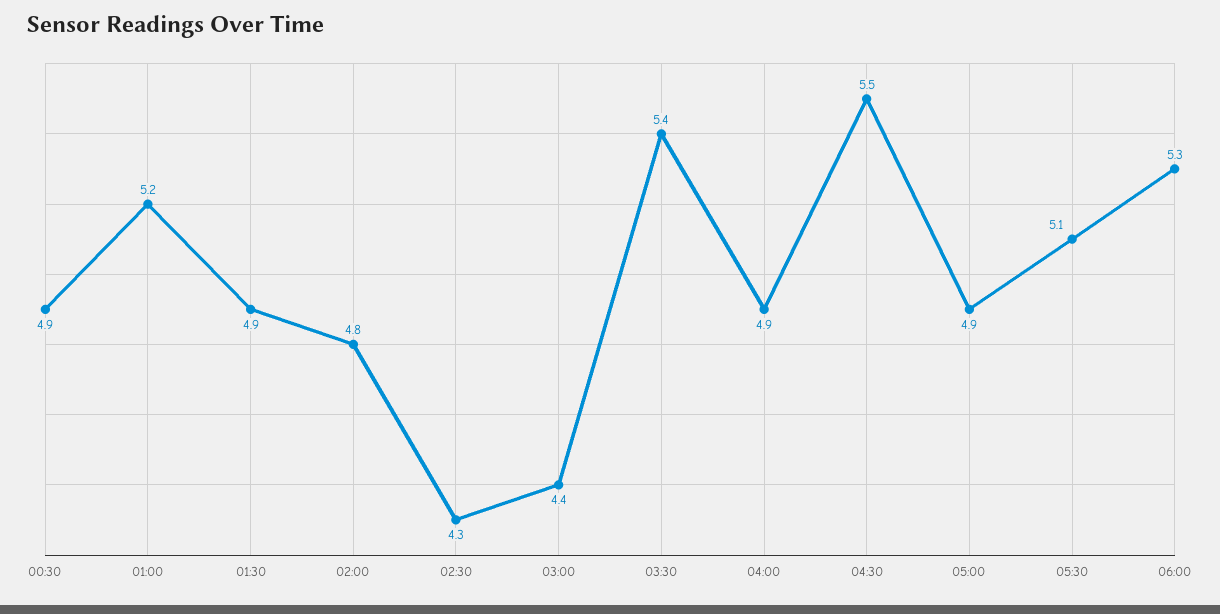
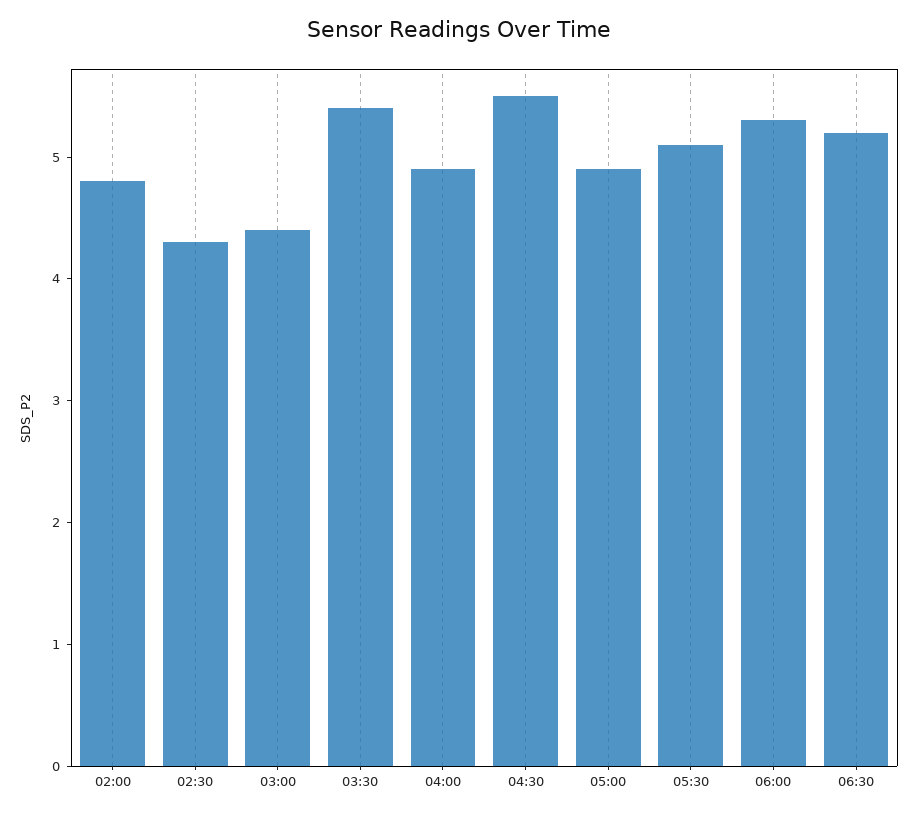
00:30: 4.9 -> none
01:00: 5.2 -> none
01:30: 4.9 -> none
06:30: none -> 5.2

